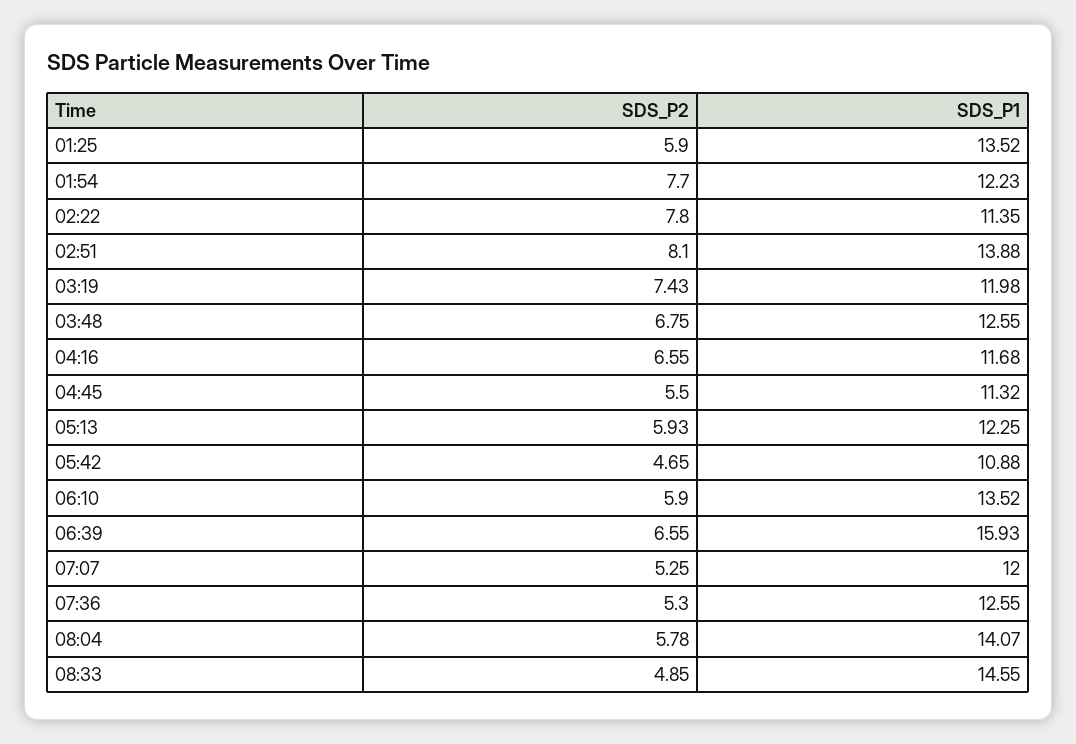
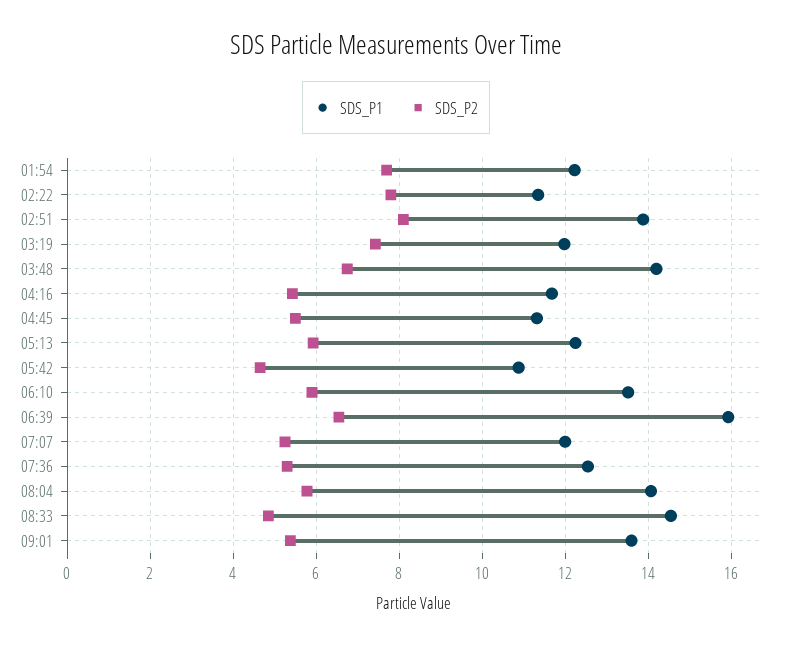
SDS_P2, 01:25: 5.9 -> none
SDS_P1, 01:25: 13.52 -> none
SDS_P1, 03:48: 12.55 -> 14.2
SDS_P2, 04:16: 6.55 -> 5.4
SDS_P1, 09:01: none -> 13.6
SDS_P2, 09:01: none -> 5.4

